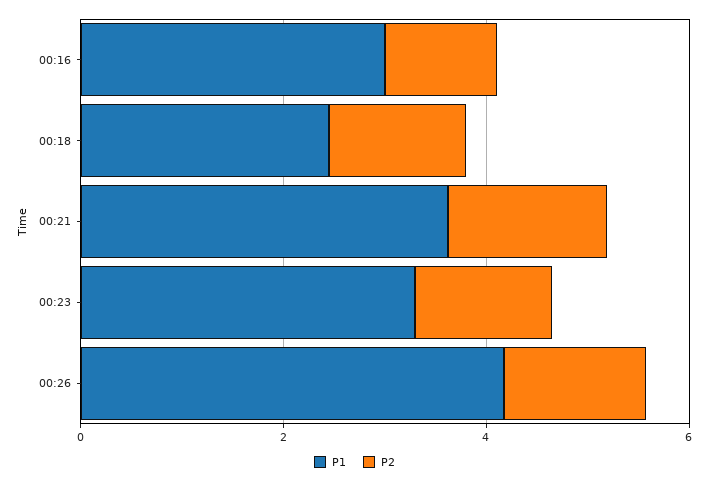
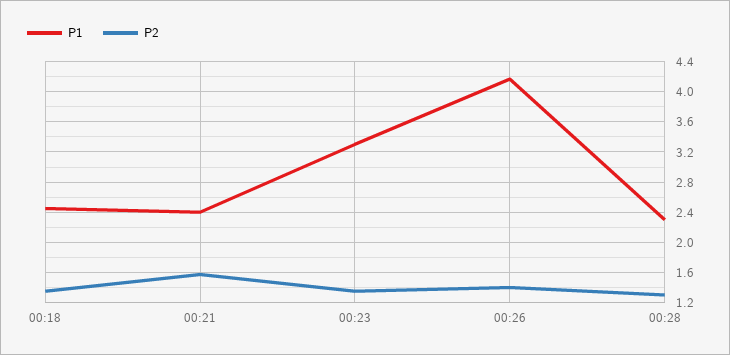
P1, 00:16: 3 -> none
P2, 00:16: 1 -> none
P1, 00:21: 3.5 -> 2.4
P1, 00:28: none -> 2.3
P2, 00:28: none -> 1.3

